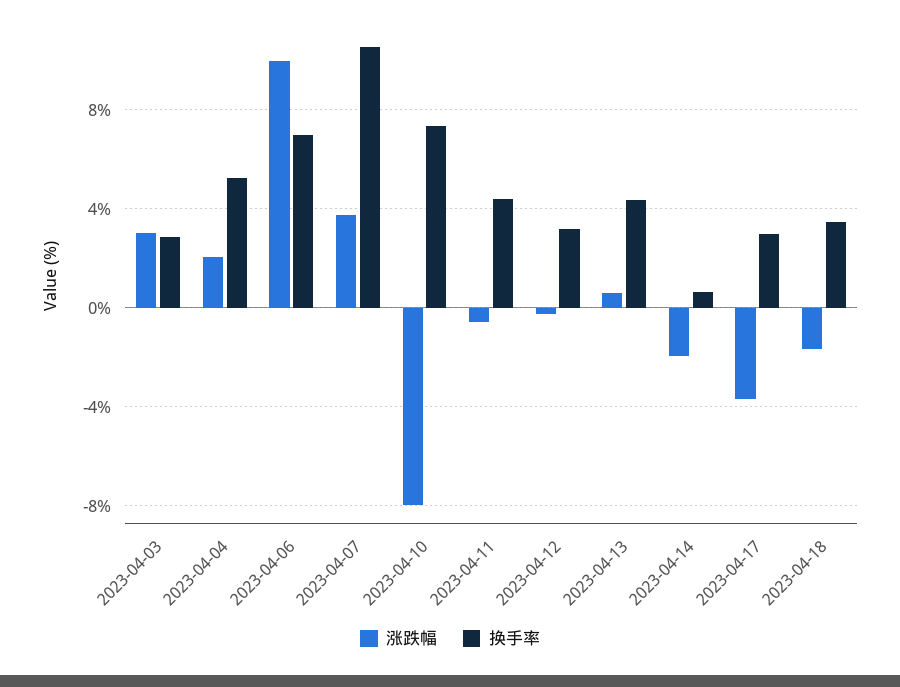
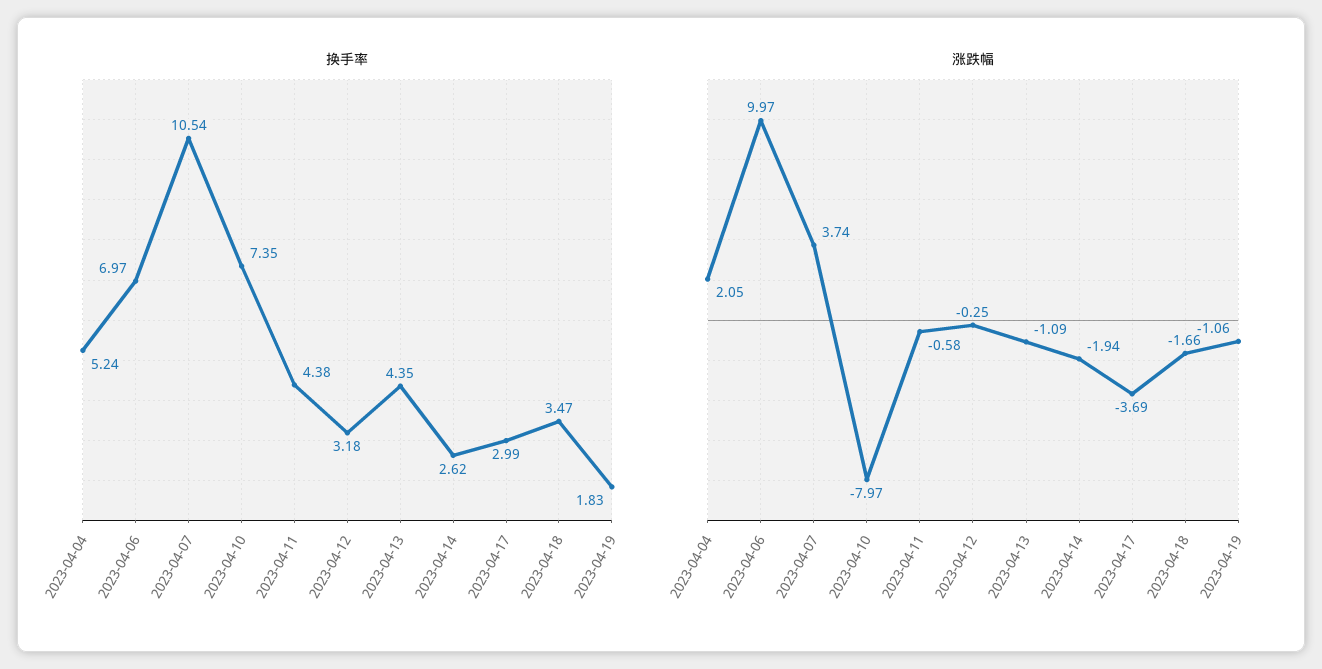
涨跌幅, 2023-04-03: 3 -> none
换手率, 2023-04-03: 3 -> none
涨跌幅, 2023-04-13: 0.5 -> -1.09
换手率, 2023-04-14: 0.5 -> 2.62
换手率, 2023-04-19: none -> 1.83
涨跌幅, 2023-04-19: none -> -1.06

